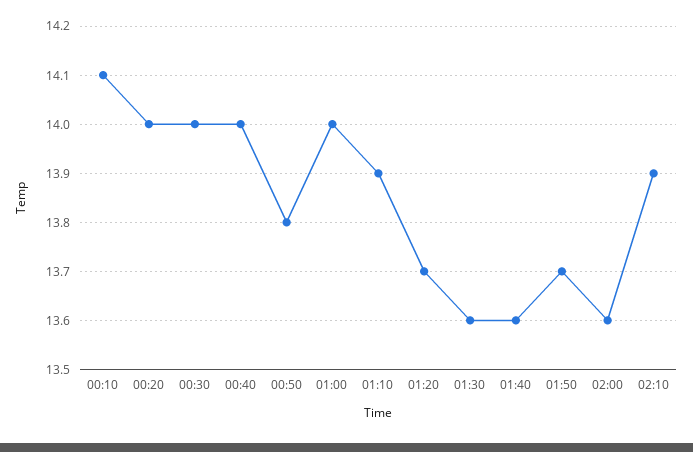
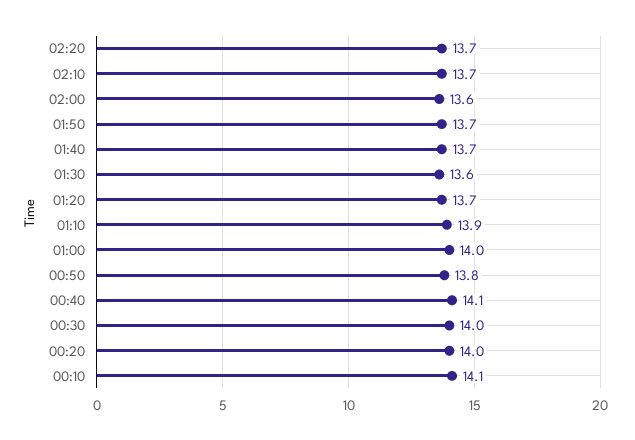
00:40: 14 -> 14.1
01:40: 13.6 -> 13.7
02:10: 13.9 -> 13.7
02:20: none -> 13.7

